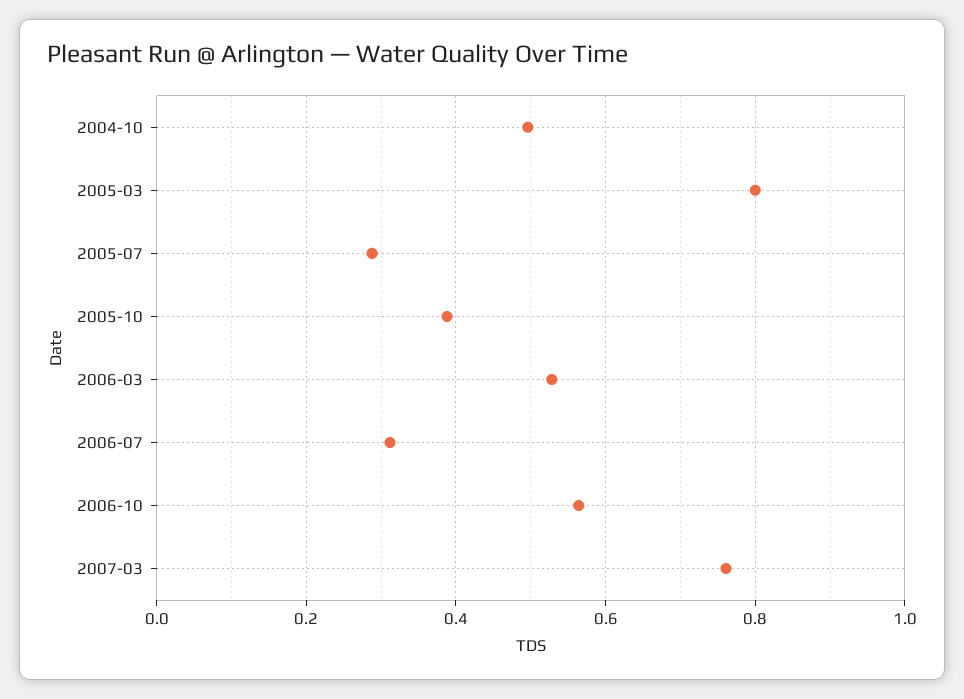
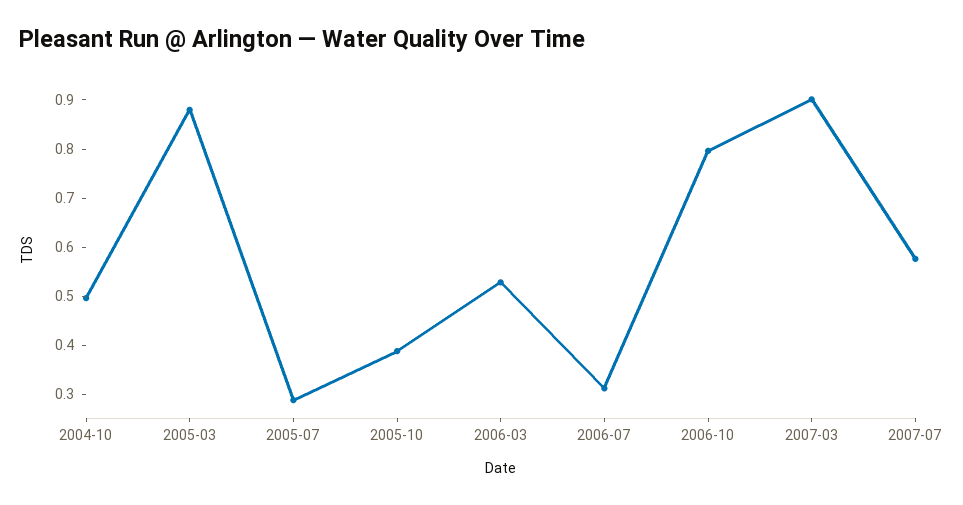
2005-03: 0.8 -> 0.88
2006-10: 0.56 -> 0.8
2007-03: 0.76 -> 0.9
2007-07: none -> 0.58

